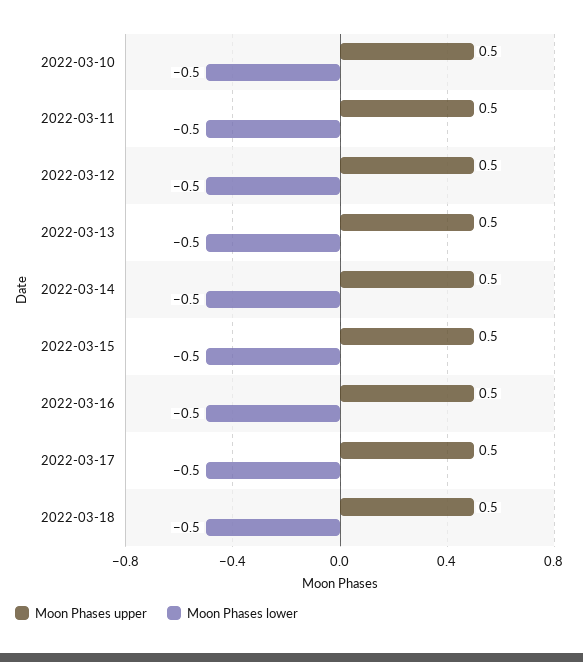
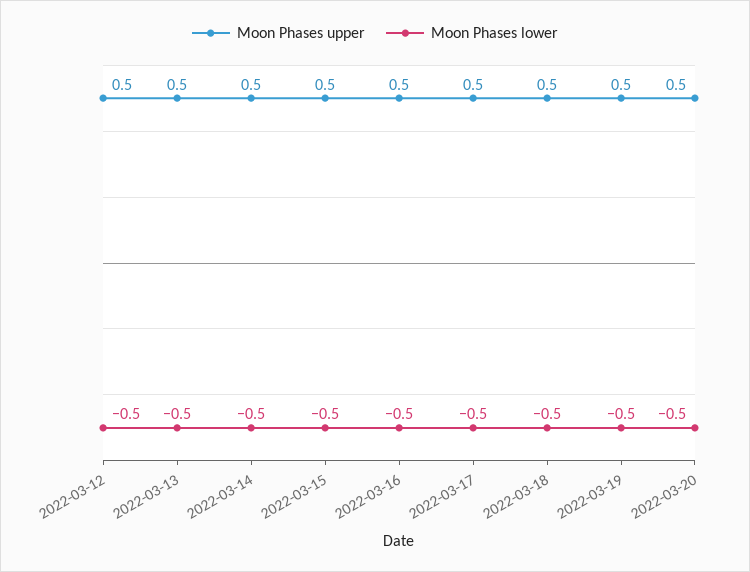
Moon Phases upper, 2022-03-10: 0.5 -> none
Moon Phases lower, 2022-03-10: -0.5 -> none
Moon Phases upper, 2022-03-11: 0.5 -> none
Moon Phases lower, 2022-03-11: -0.5 -> none
Moon Phases upper, 2022-03-19: none -> 0.5
Moon Phases lower, 2022-03-19: none -> -0.5
Moon Phases upper, 2022-03-20: none -> 0.5
Moon Phases lower, 2022-03-20: none -> -0.5

